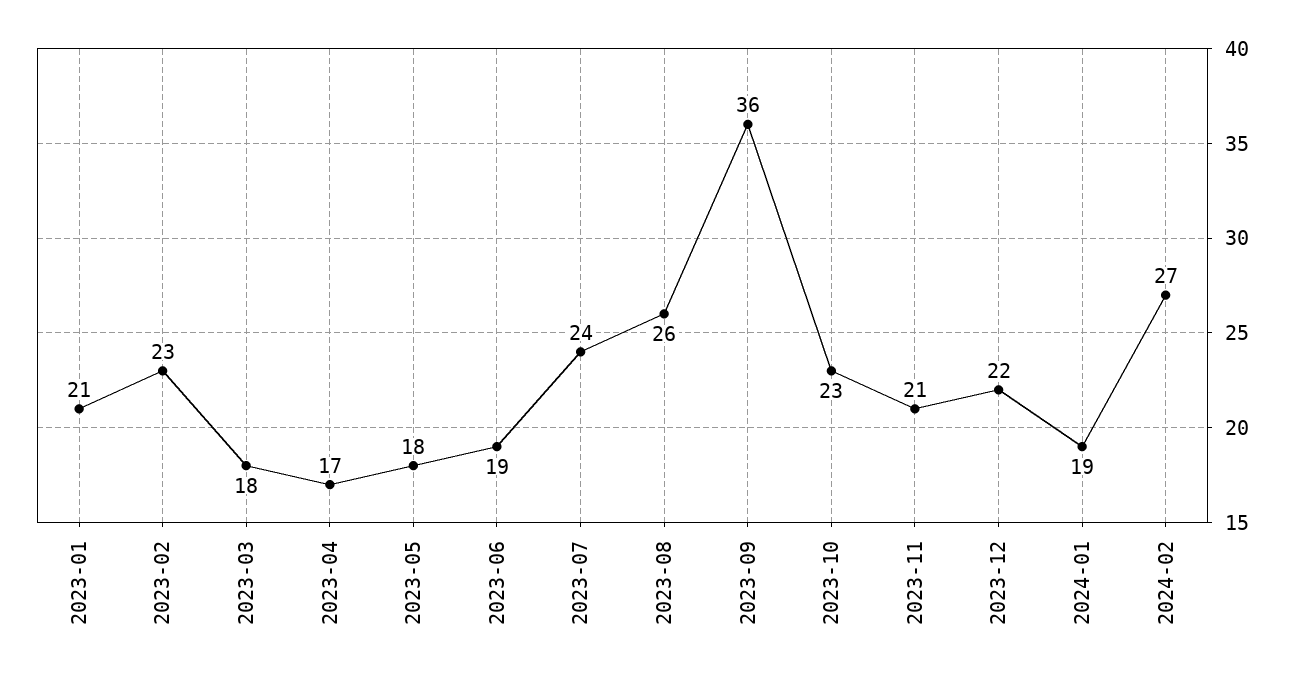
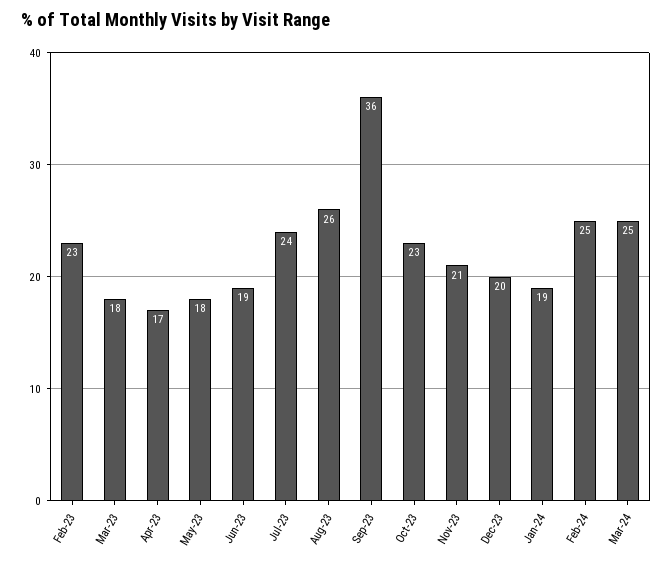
2023-01: 21 -> none
2023-12: 22 -> 20
2024-02: 27 -> 25
Mar-24: none -> 25

